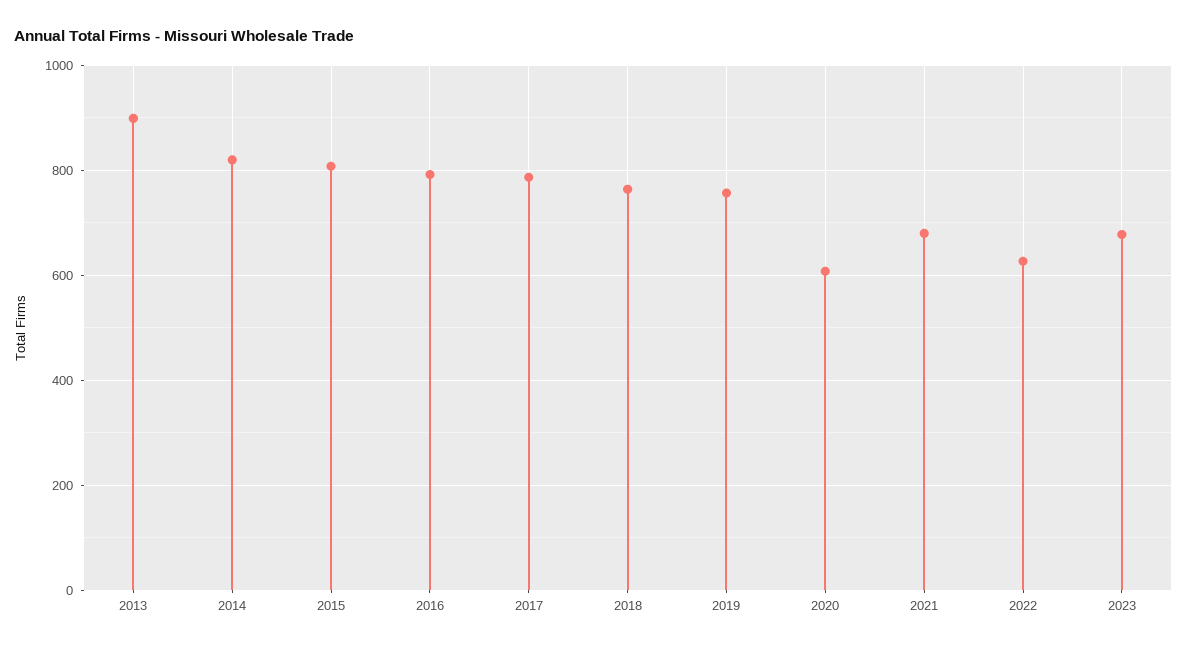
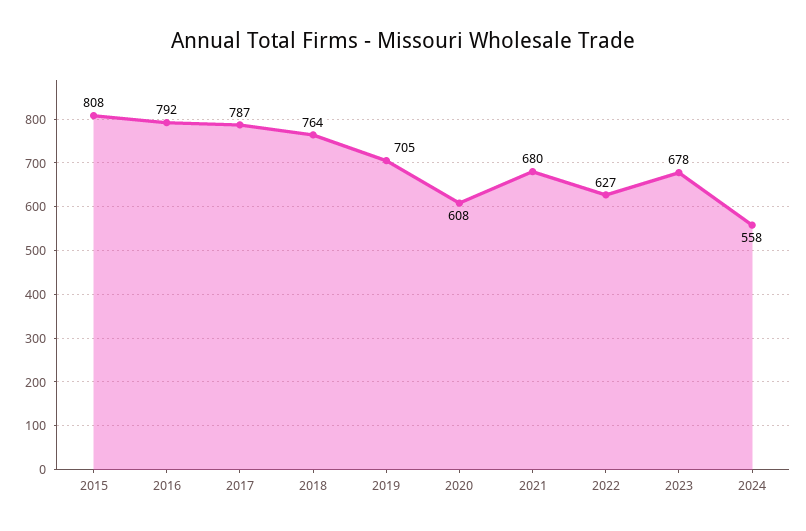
2013: 900 -> none
2014: 820 -> none
2019: 760 -> 705
2024: none -> 558

